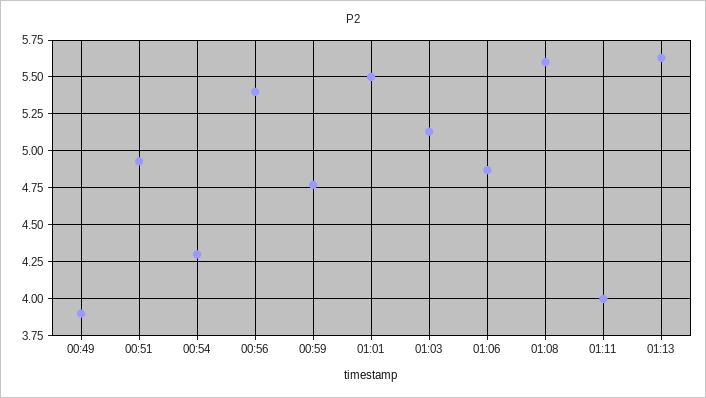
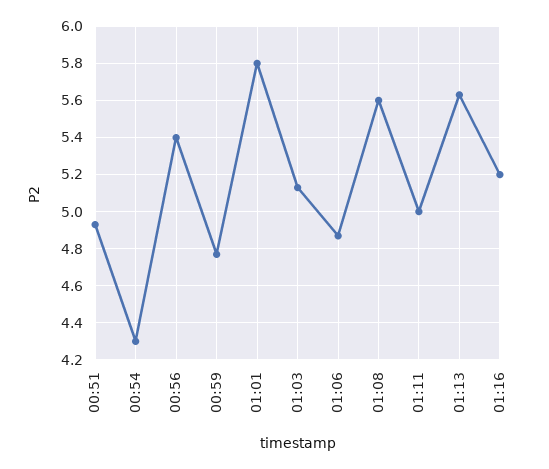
00:49: 3.9 -> none
01:01: 5.5 -> 5.8
01:11: 4 -> 5
01:16: none -> 5.2

